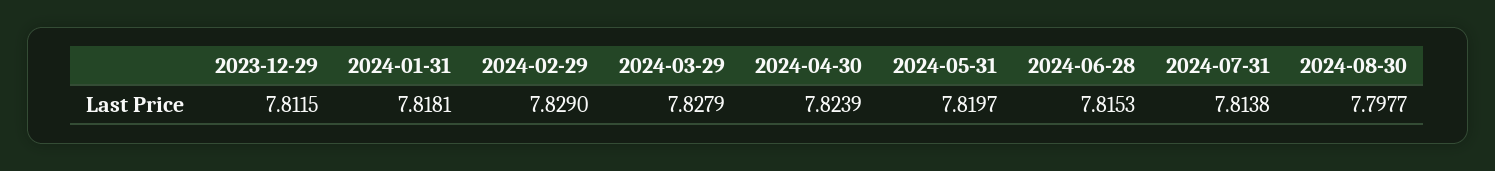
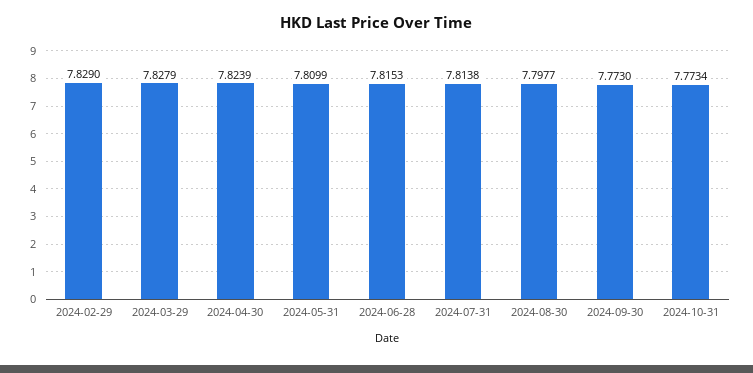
2023-12-29: 7.8115 -> none
2024-01-31: 7.8181 -> none
2024-05-31: 7.8197 -> 7.8099
2024-09-30: none -> 7.773
2024-10-31: none -> 7.7734

